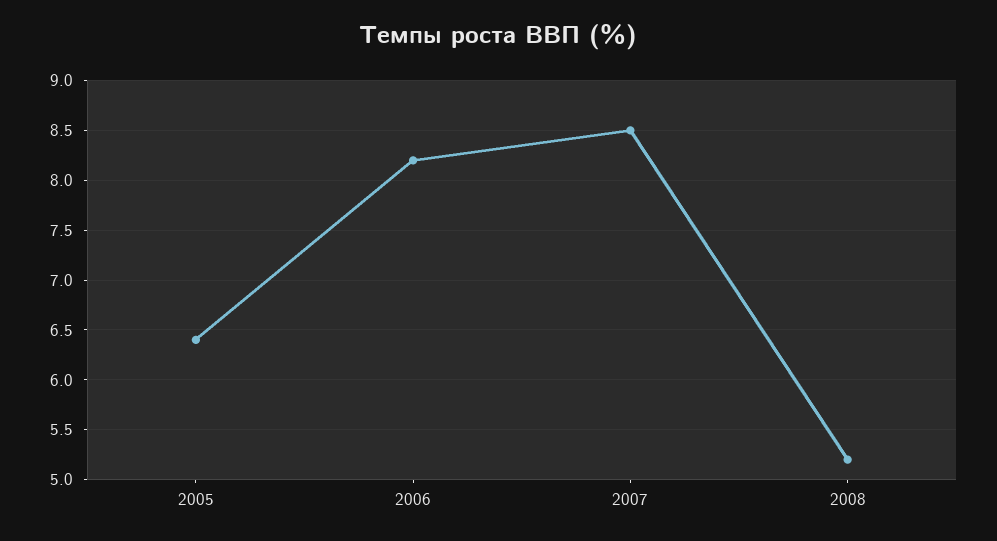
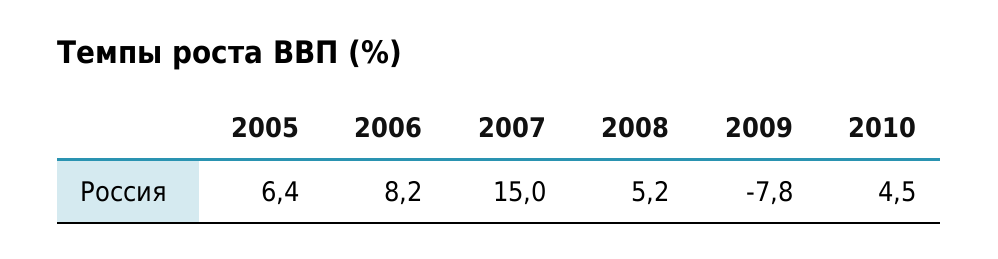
2007: 8.5 -> 15
2009: none -> -7.8
2010: none -> 4.5

